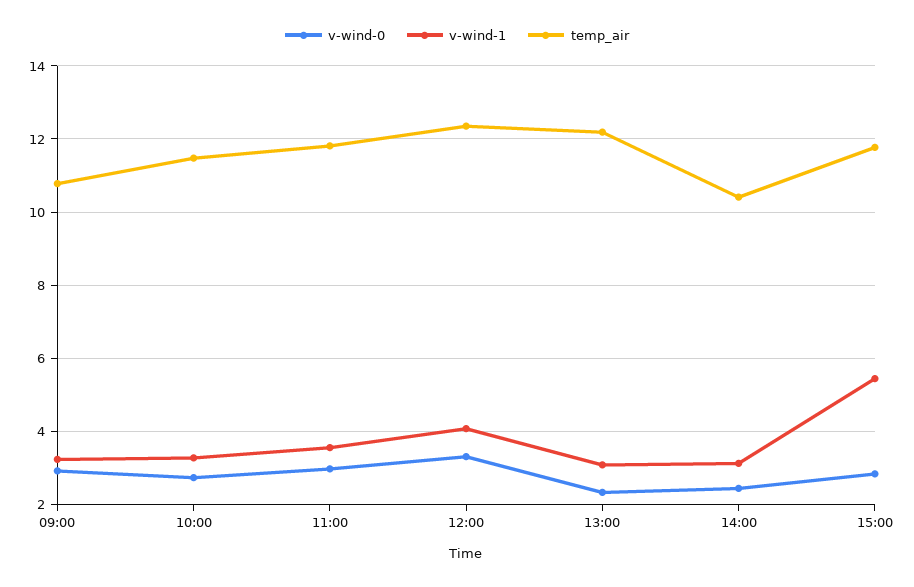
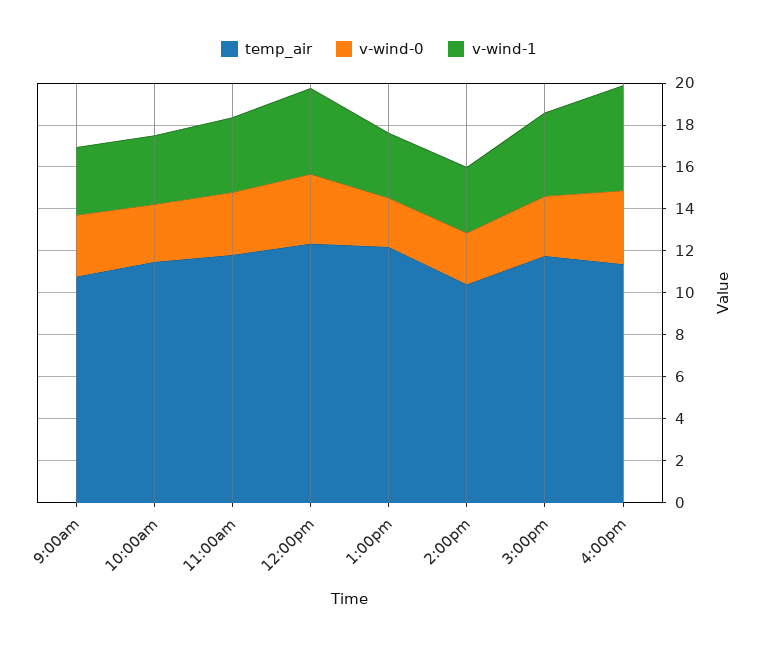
v-wind-1, 15:00: 5.4 -> 4
temp_air, 4:00pm: none -> 11.5
v-wind-0, 4:00pm: none -> 3.5
v-wind-1, 4:00pm: none -> 5

